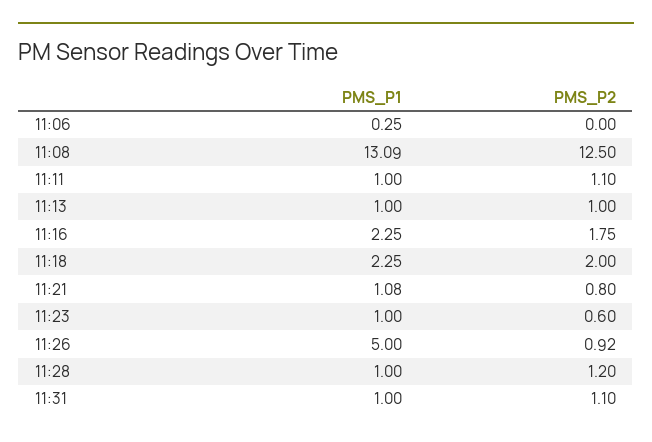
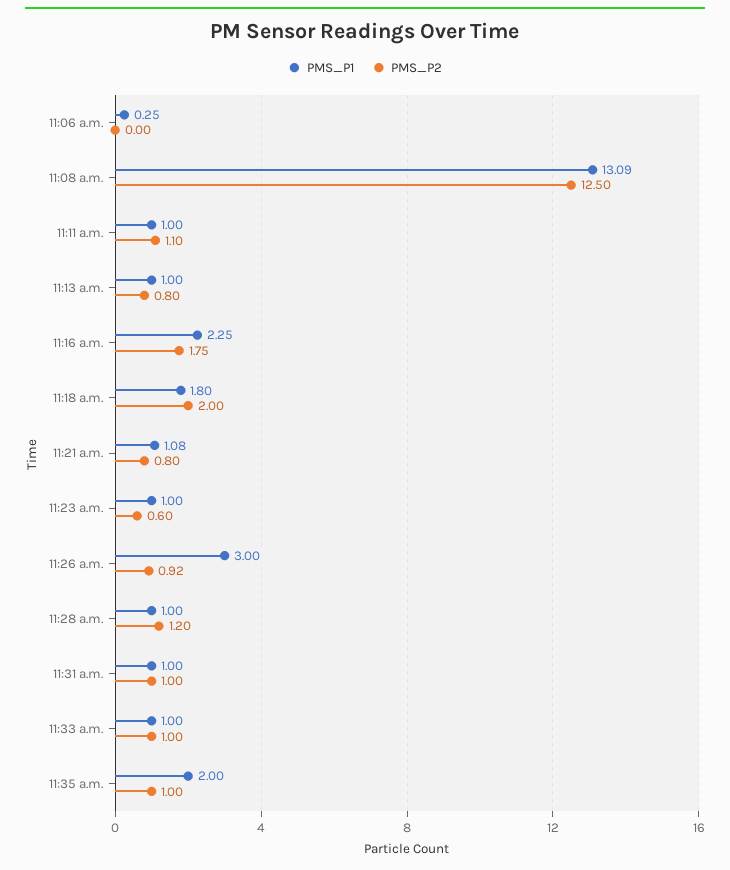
PMS_P2, 11:13: 1 -> 0.8
PMS_P1, 11:18: 2.25 -> 1.8
PMS_P1, 11:26: 5 -> 3
PMS_P2, 11:31: 1.1 -> 1
PMS_P1, 11:33 a.m.: none -> 1
PMS_P2, 11:33 a.m.: none -> 1
PMS_P1, 11:35 a.m.: none -> 2
PMS_P2, 11:35 a.m.: none -> 1

